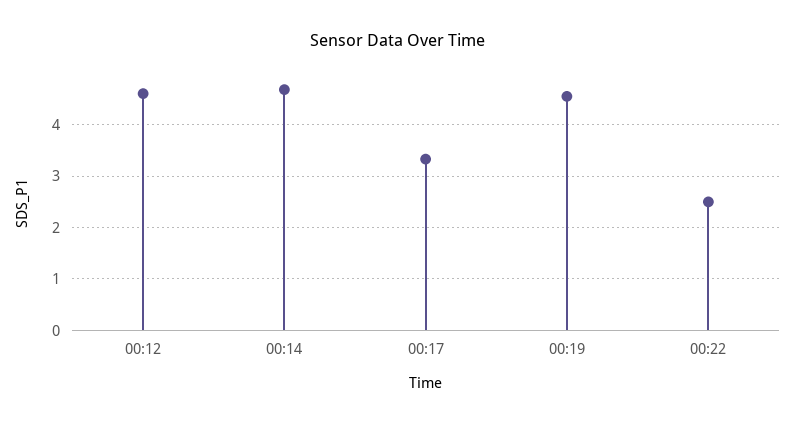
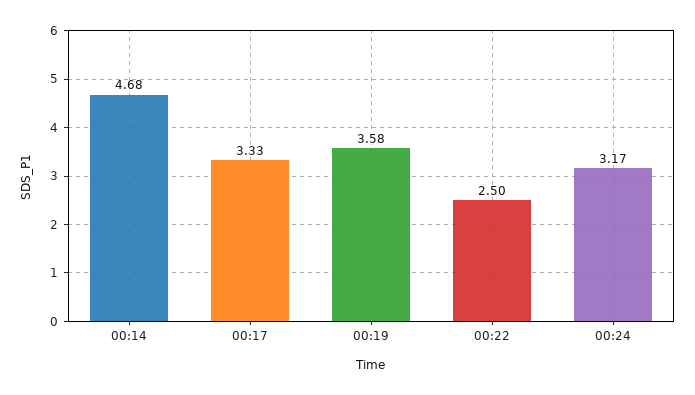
00:12: 4.6 -> none
00:19: 4.6 -> 3.58
00:24: none -> 3.17

